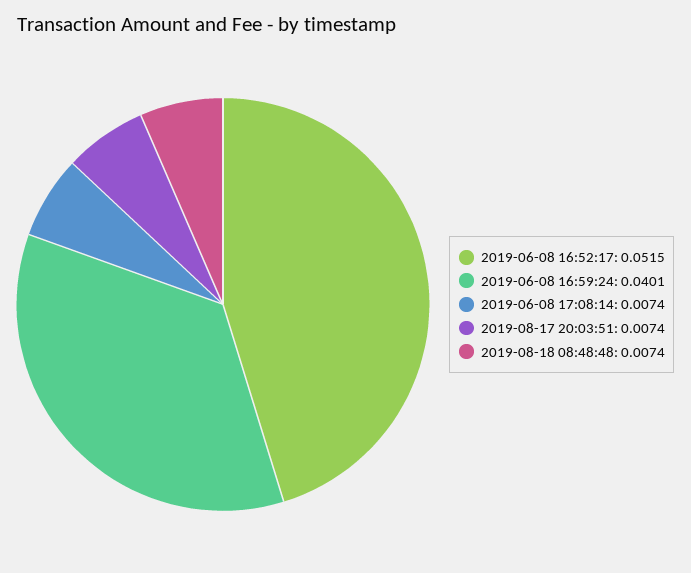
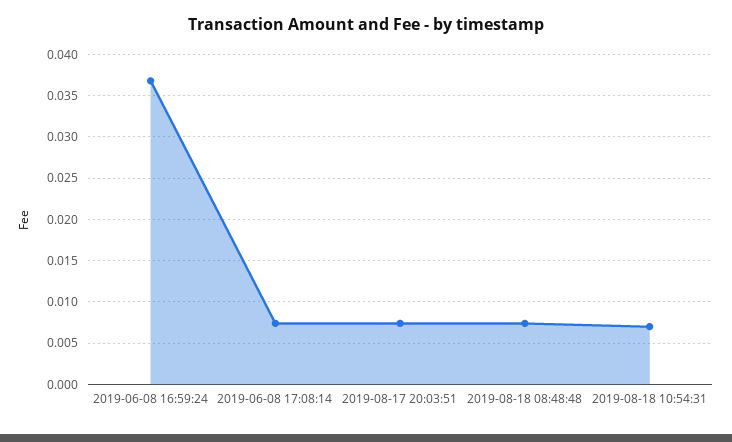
2019-06-08 16:52:17: 0.0515 -> none
2019-06-08 16:59:24: 0.0401 -> 0.037
2019-08-18 10:54:31: none -> 0.007

